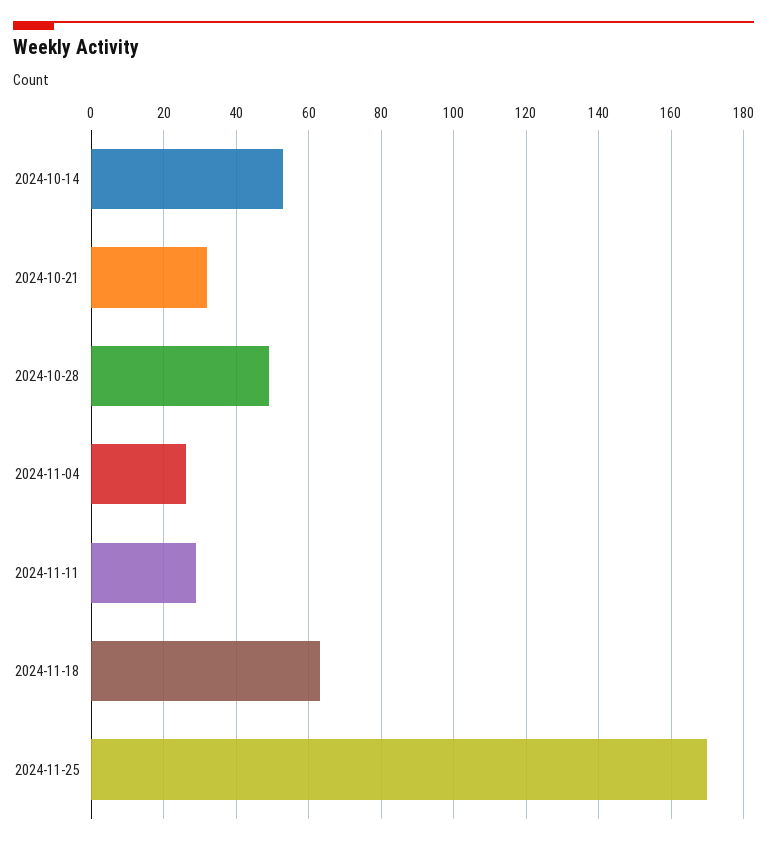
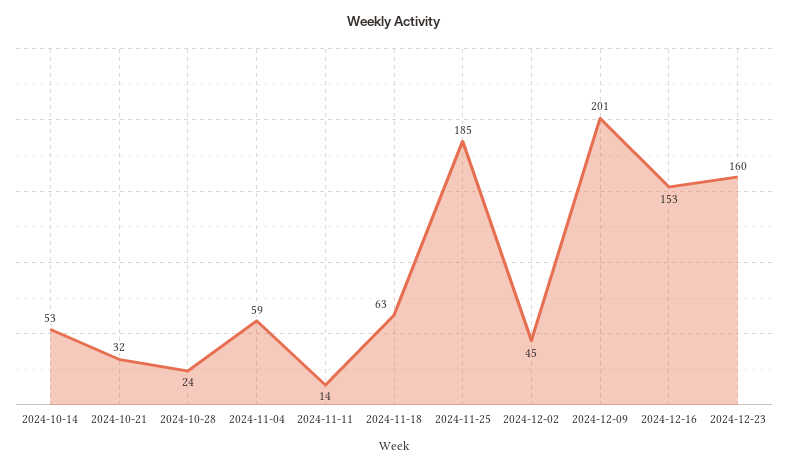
2024-10-28: 50 -> 24
2024-11-04: 25 -> 59
2024-11-11: 30 -> 14
2024-11-25: 170 -> 185
2024-12-02: none -> 45
2024-12-09: none -> 201
2024-12-16: none -> 153
2024-12-23: none -> 160

